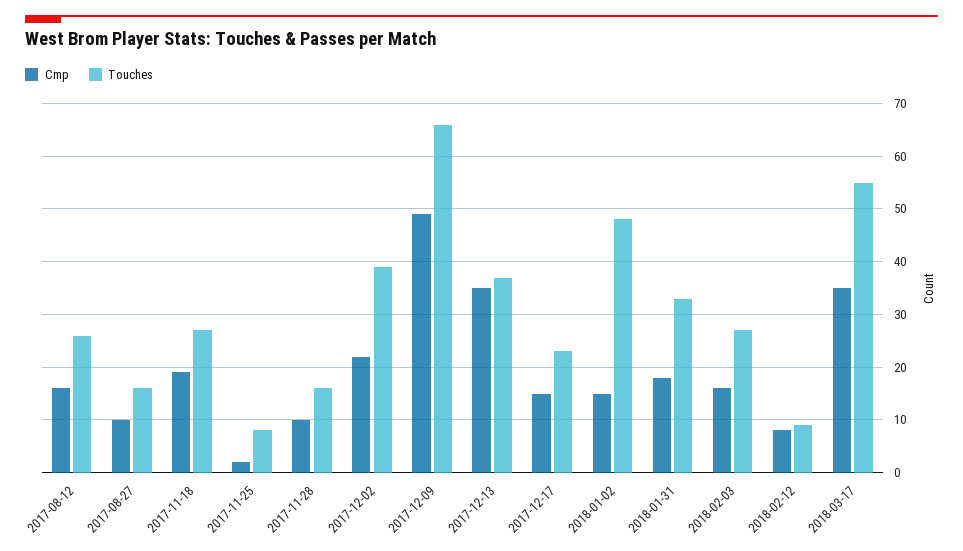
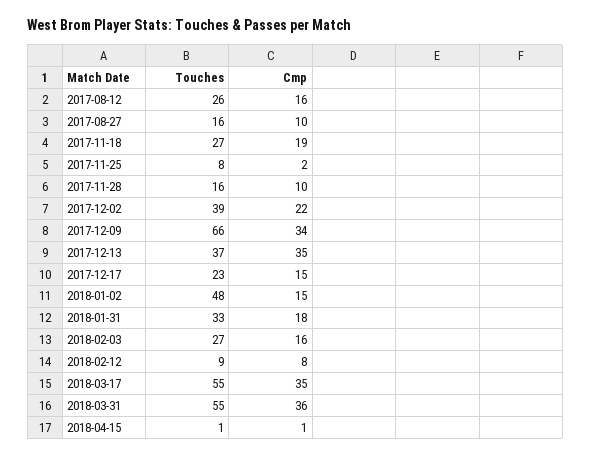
Cmp, 2017-12-09: 50 -> 34
Touches, 2018-03-31: none -> 55
Cmp, 2018-03-31: none -> 36
Touches, 2018-04-15: none -> 1
Cmp, 2018-04-15: none -> 1

